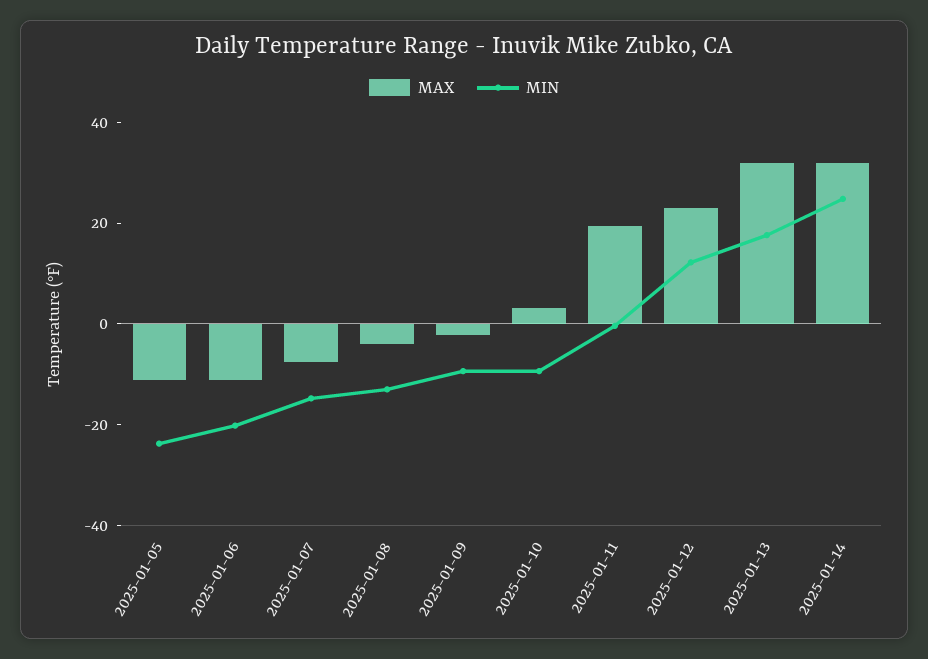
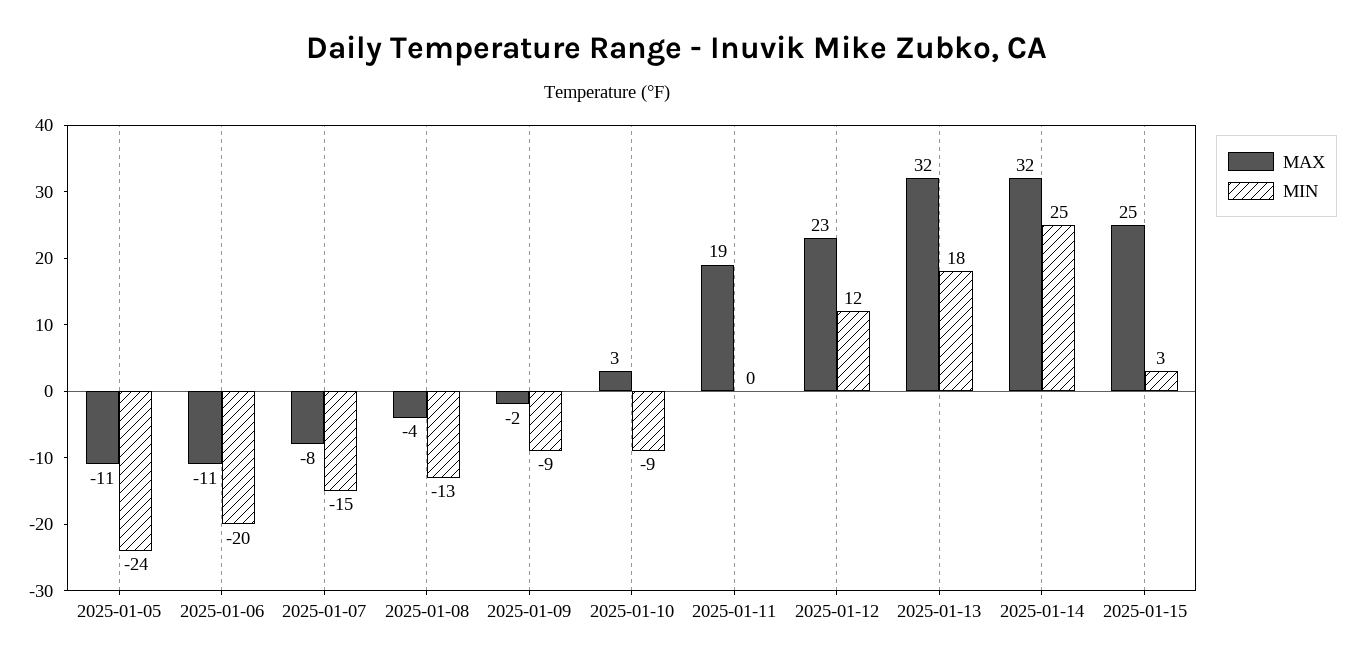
MAX, 2025-01-15: none -> 25
MIN, 2025-01-15: none -> 3

